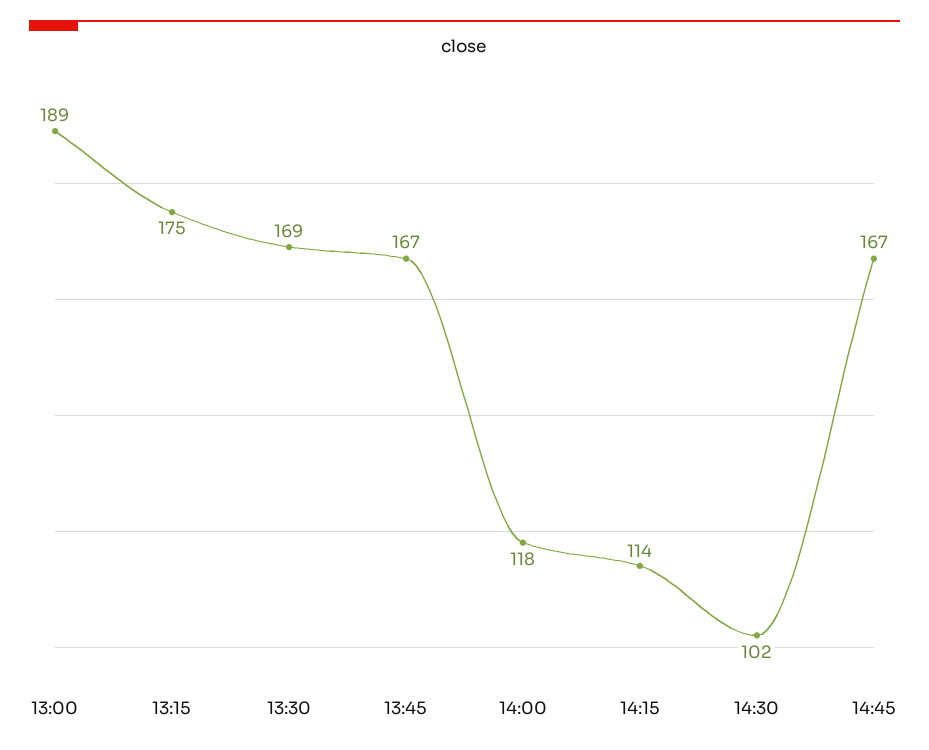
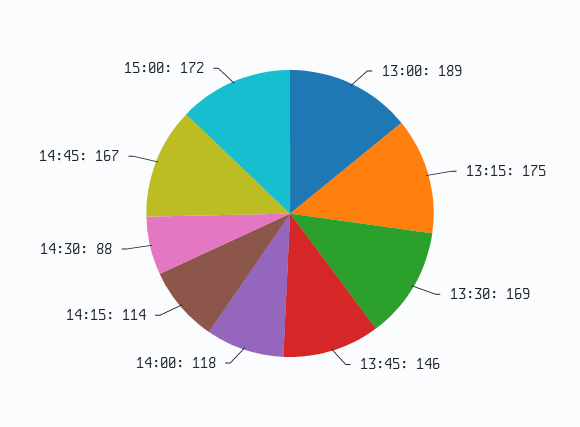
13:45: 167 -> 146
14:30: 102 -> 88
15:00: none -> 172

